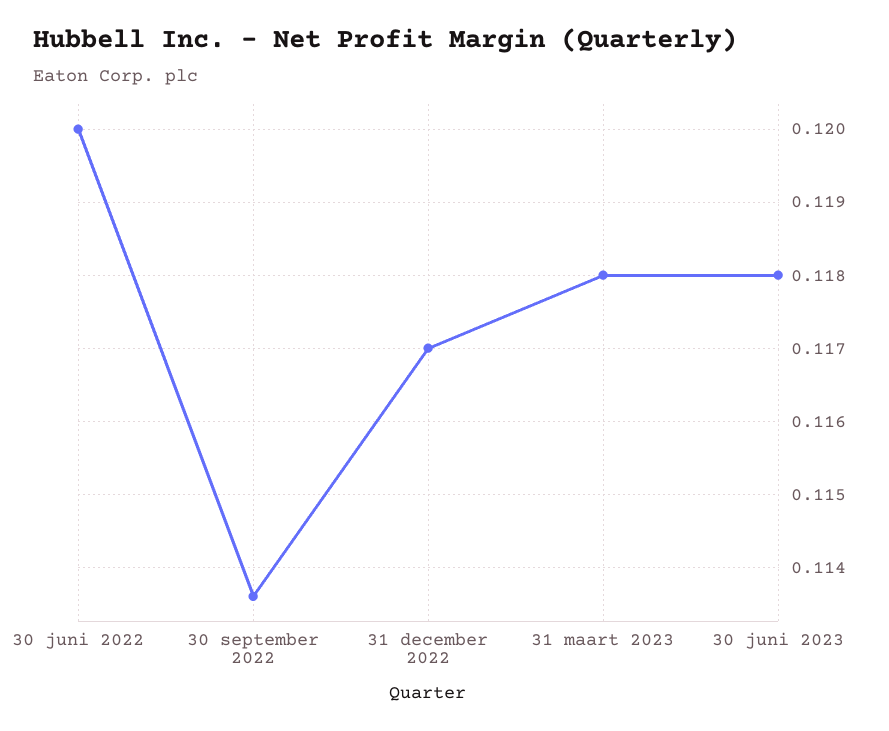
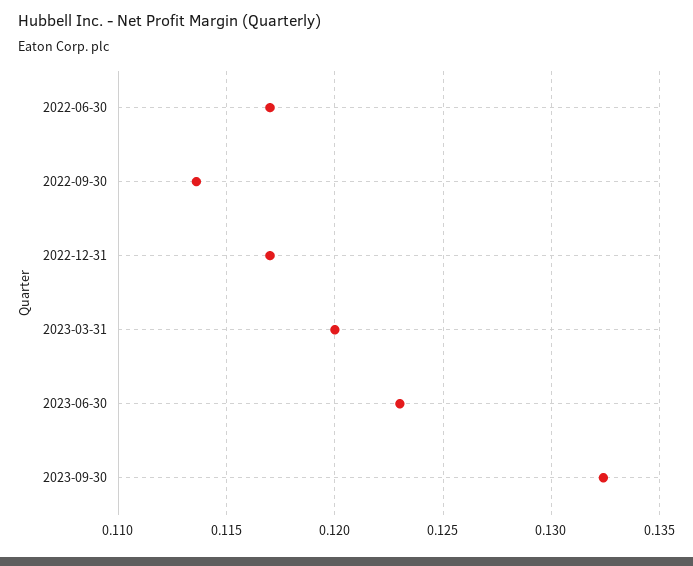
30 juni 2022: 0.12 -> 0.117
31 maart 2023: 0.118 -> 0.12
30 juni 2023: 0.118 -> 0.123
2023-09-30: none -> 0.1325

